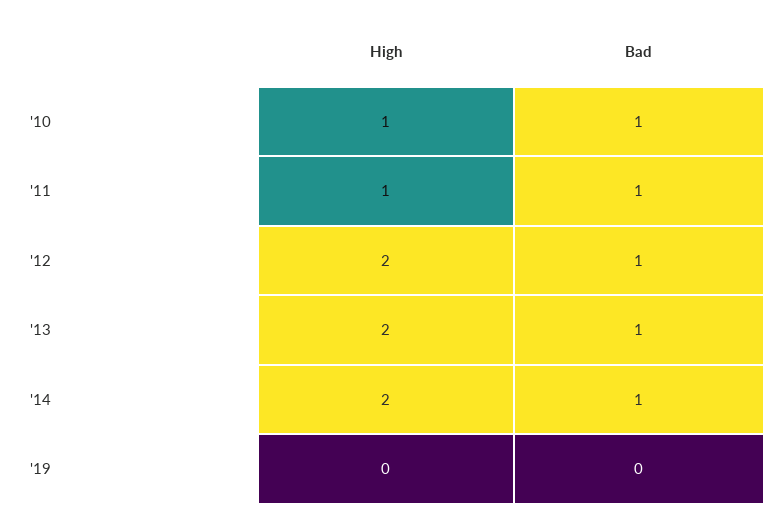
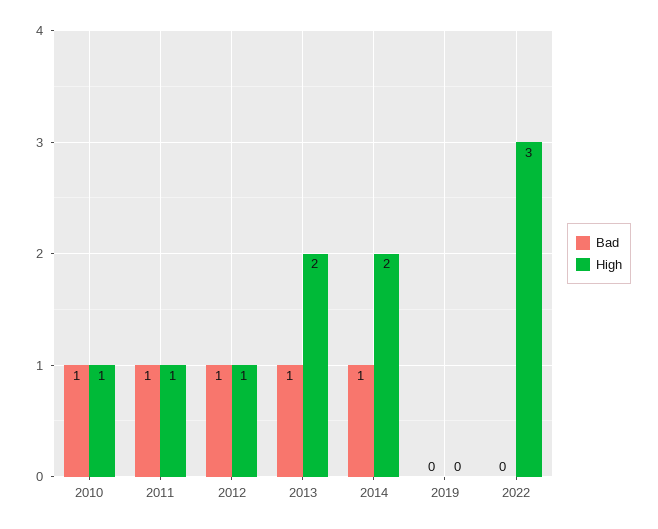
High, '12: 2 -> 1
Bad, 2022: none -> 0
High, 2022: none -> 3

